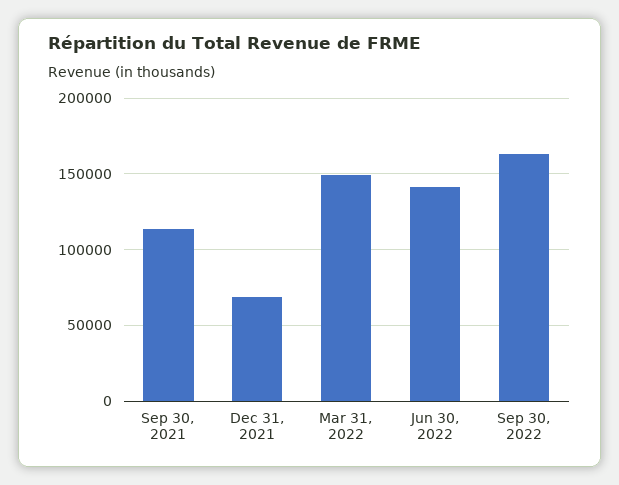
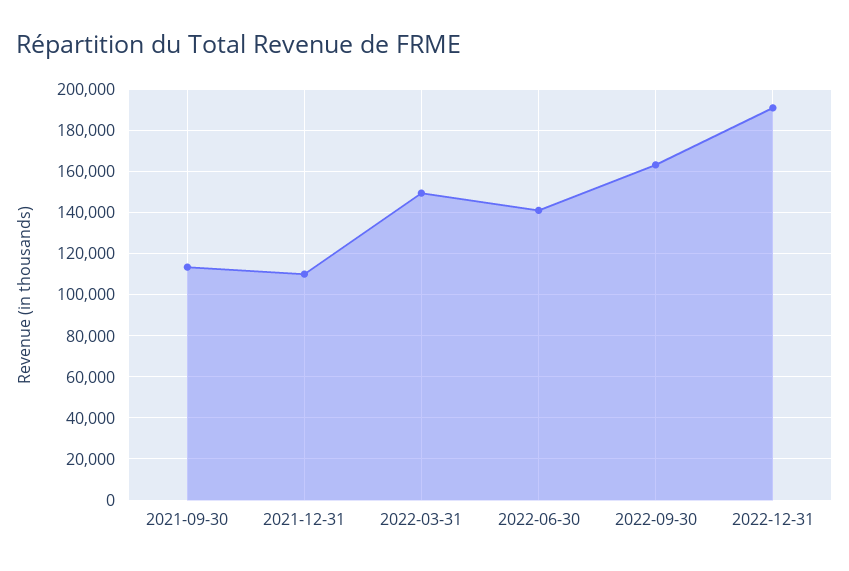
Dec 31, 2021: 70000 -> 110000
2022-12-31: none -> 190000

